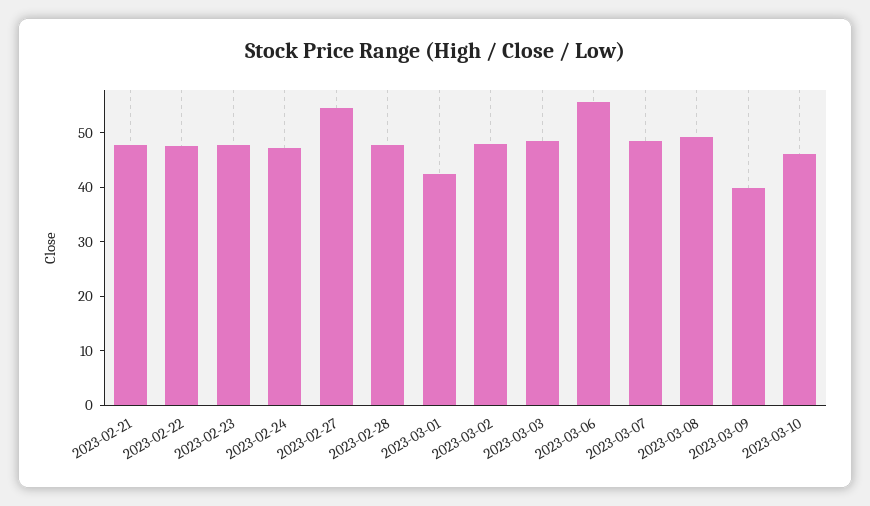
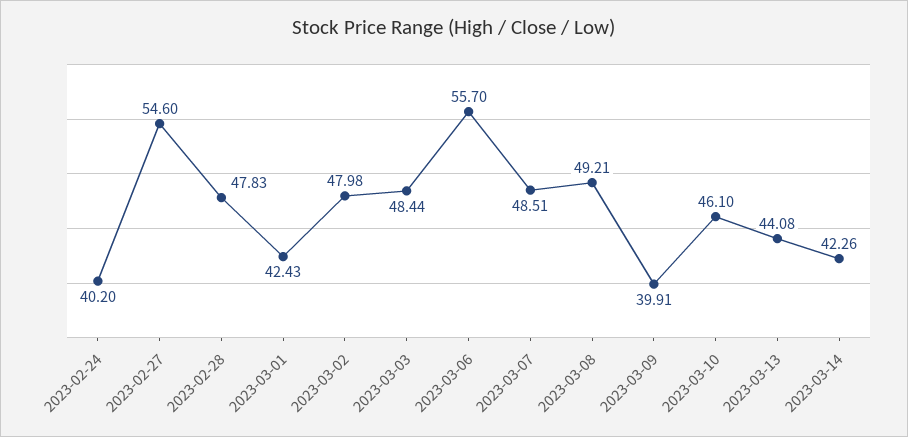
2023-02-21: 48 -> none
2023-02-22: 48 -> none
2023-02-23: 48 -> none
2023-02-24: 48 -> 40.2
2023-03-13: none -> 44.08
2023-03-14: none -> 42.26

